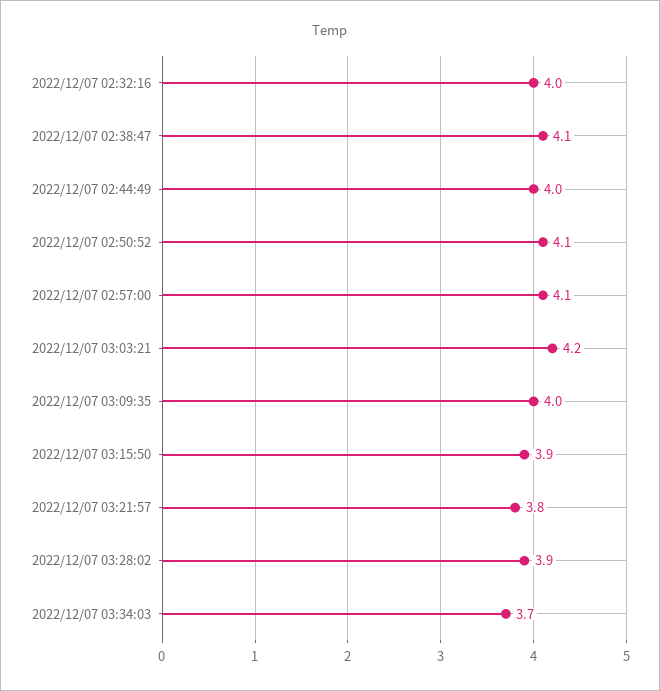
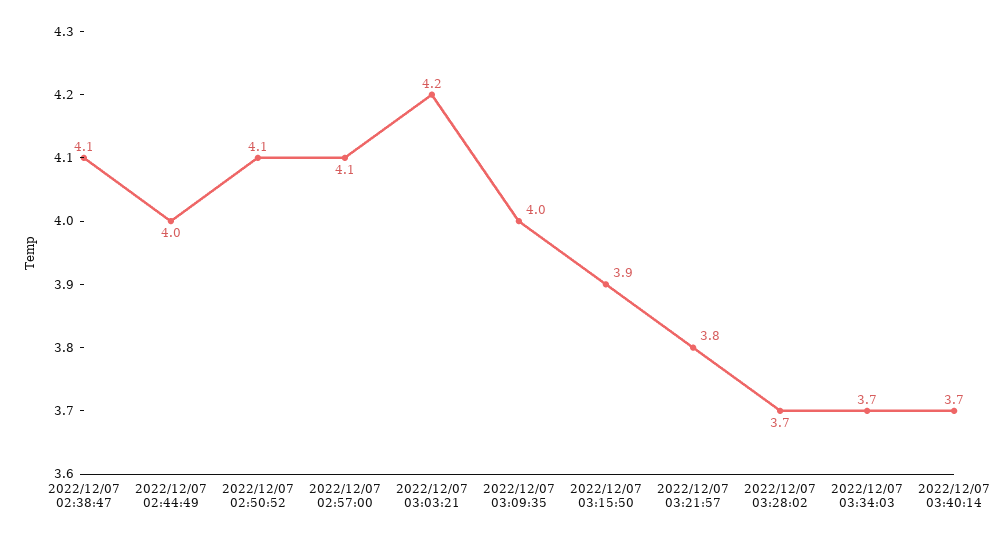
2022/12/07 02:32:16: 4 -> none
2022/12/07 03:28:02: 3.9 -> 3.7
2022/12/07 03:40:14: none -> 3.7

